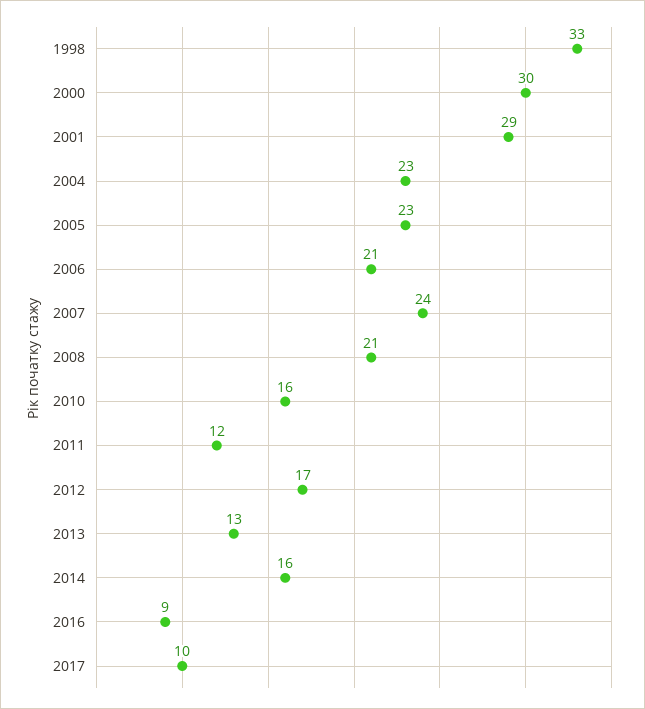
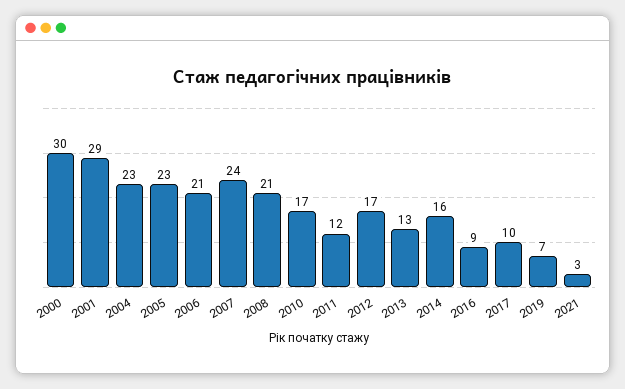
1998: 33 -> none
2010: 16 -> 17
2019: none -> 7
2021: none -> 3

